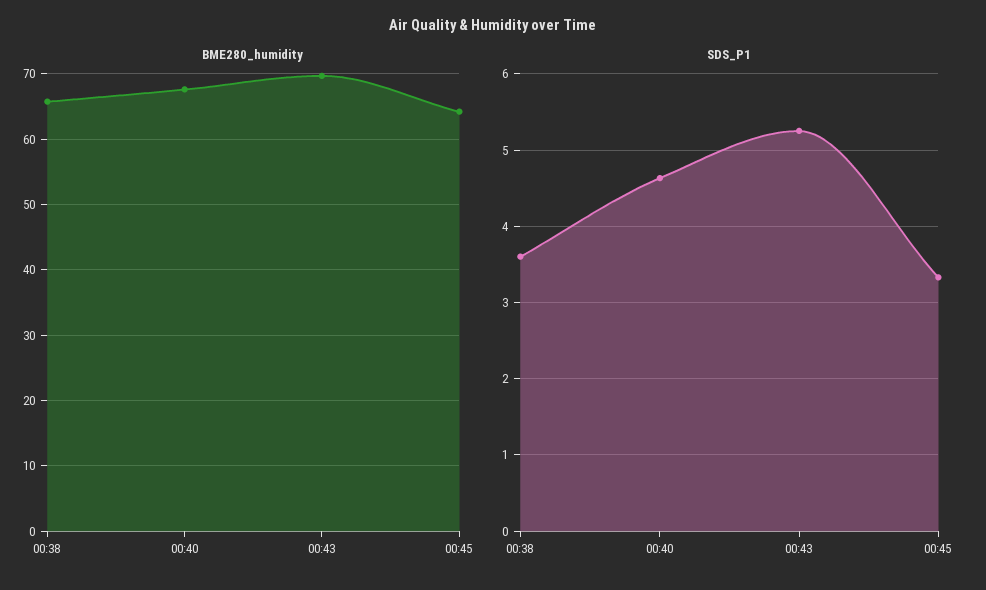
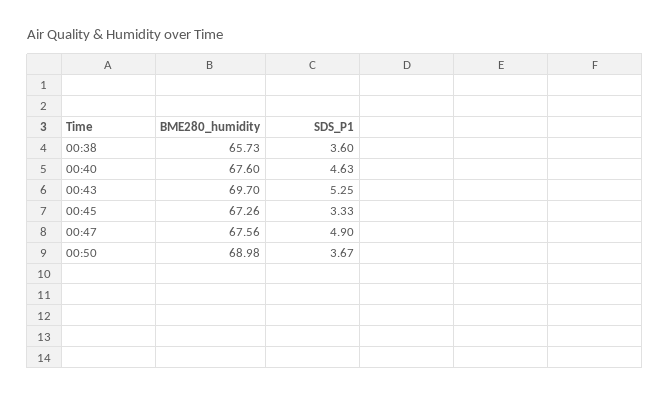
BME280_humidity, 00:45: 64 -> 67.26
BME280_humidity, 00:47: none -> 67.56
SDS_P1, 00:47: none -> 4.9
BME280_humidity, 00:50: none -> 68.98
SDS_P1, 00:50: none -> 3.67

